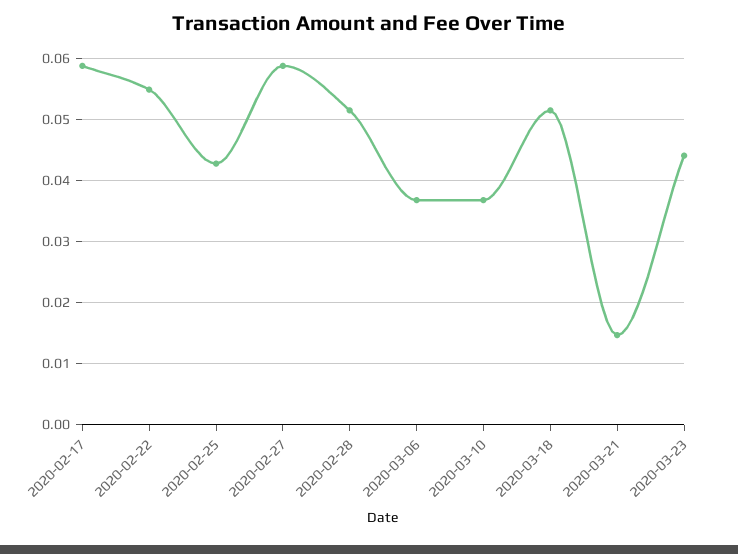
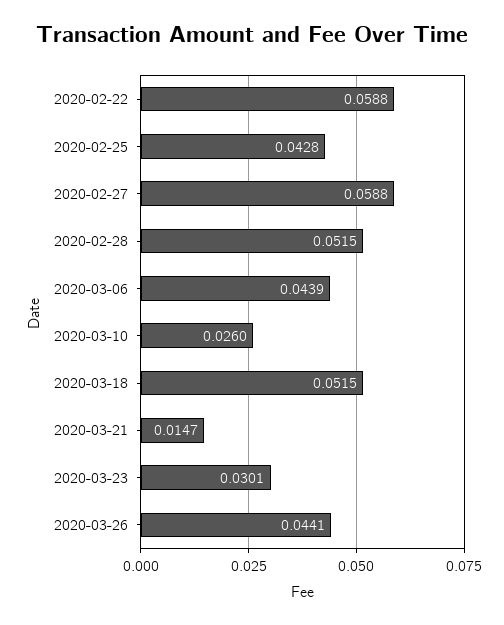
2020-02-17: 0.059 -> none
2020-02-22: 0.055 -> 0.0588
2020-03-06: 0.037 -> 0.0439
2020-03-10: 0.037 -> 0.026
2020-03-23: 0.044 -> 0.0301
2020-03-26: none -> 0.0441

